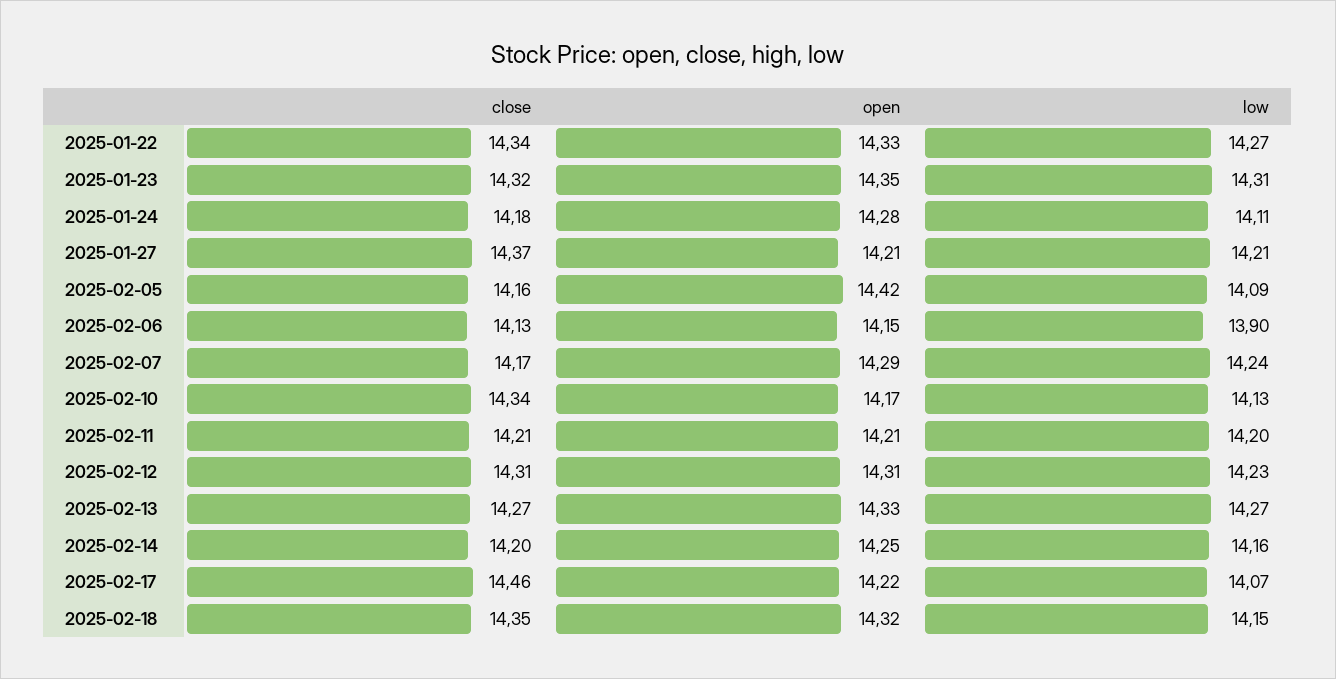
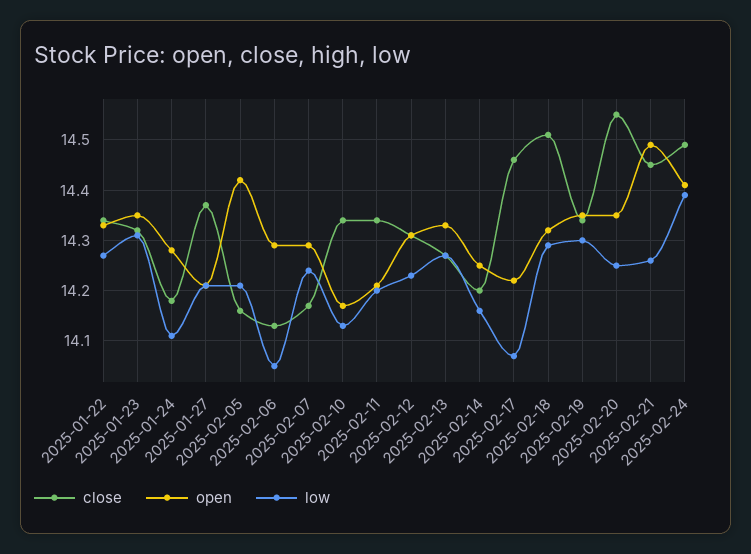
low, 2025-02-05: 14.09 -> 14.2
open, 2025-02-06: 14.15 -> 14.3
low, 2025-02-06: 13.9 -> 14.05
close, 2025-02-11: 14.21 -> 14.35
close, 2025-02-18: 14.35 -> 14.5
low, 2025-02-18: 14.15 -> 14.3
close, 2025-02-19: none -> 14.35
open, 2025-02-19: none -> 14.35
low, 2025-02-19: none -> 14.3
close, 2025-02-20: none -> 14.55
open, 2025-02-20: none -> 14.35
low, 2025-02-20: none -> 14.25
close, 2025-02-21: none -> 14.45
open, 2025-02-21: none -> 14.5
low, 2025-02-21: none -> 14.25
close, 2025-02-24: none -> 14.5
open, 2025-02-24: none -> 14.4
low, 2025-02-24: none -> 14.4

